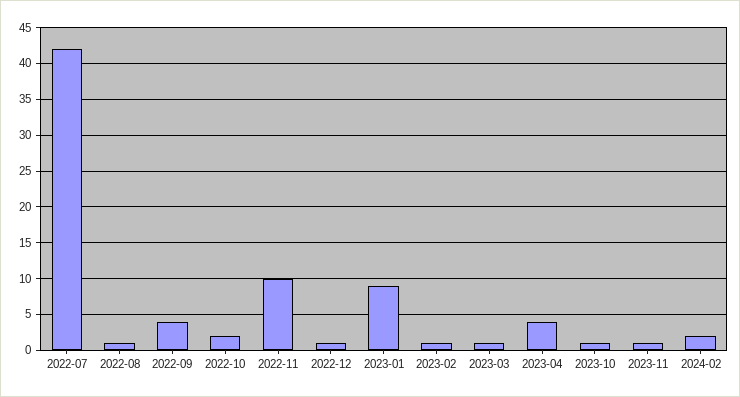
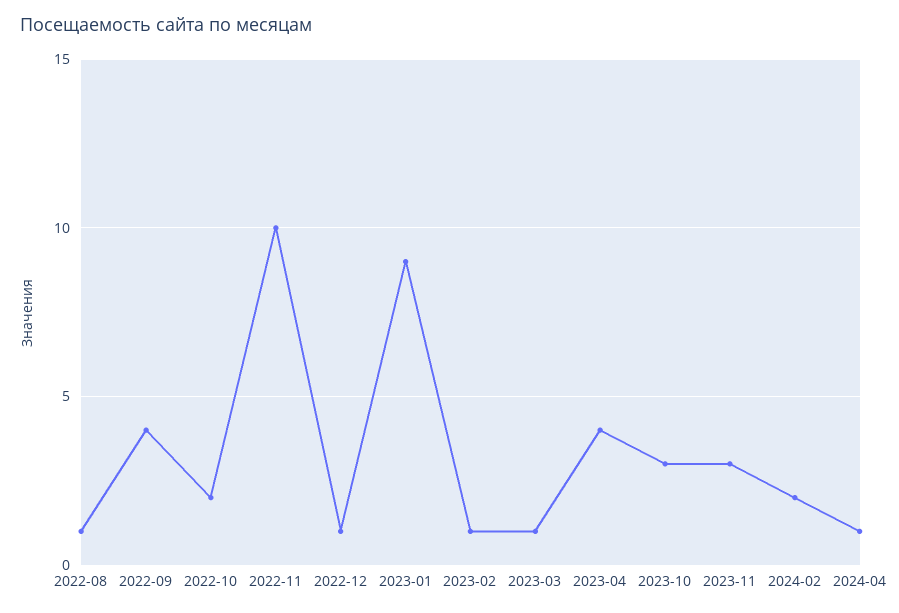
2022-07: 42 -> none
2023-10: 1 -> 3
2023-11: 1 -> 3
2024-04: none -> 1

